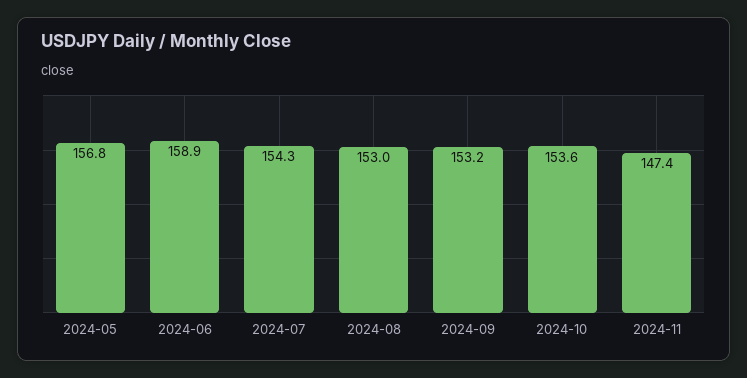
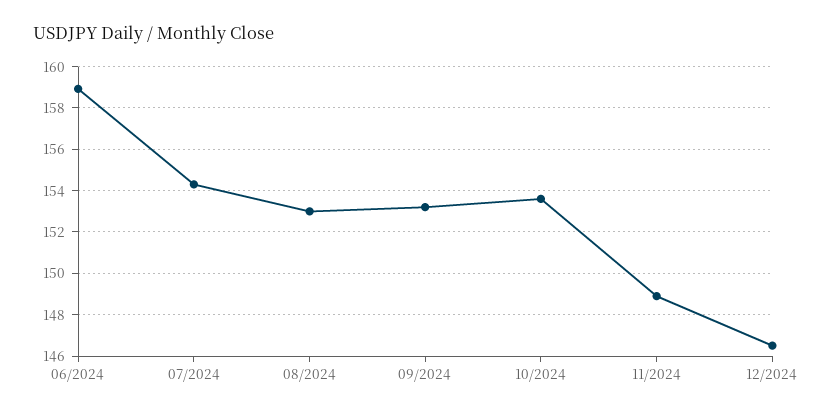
2024-05: 156.8 -> none
2024-11: 147.4 -> 149
12/2024: none -> 146.5

